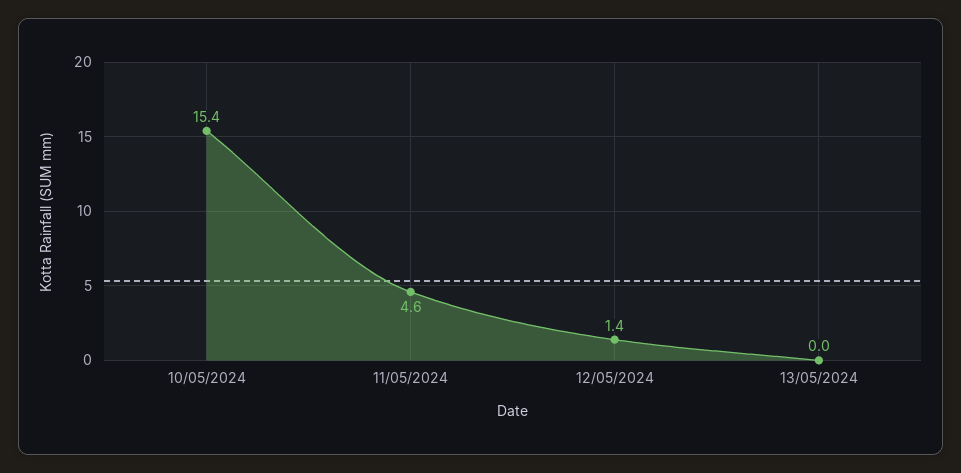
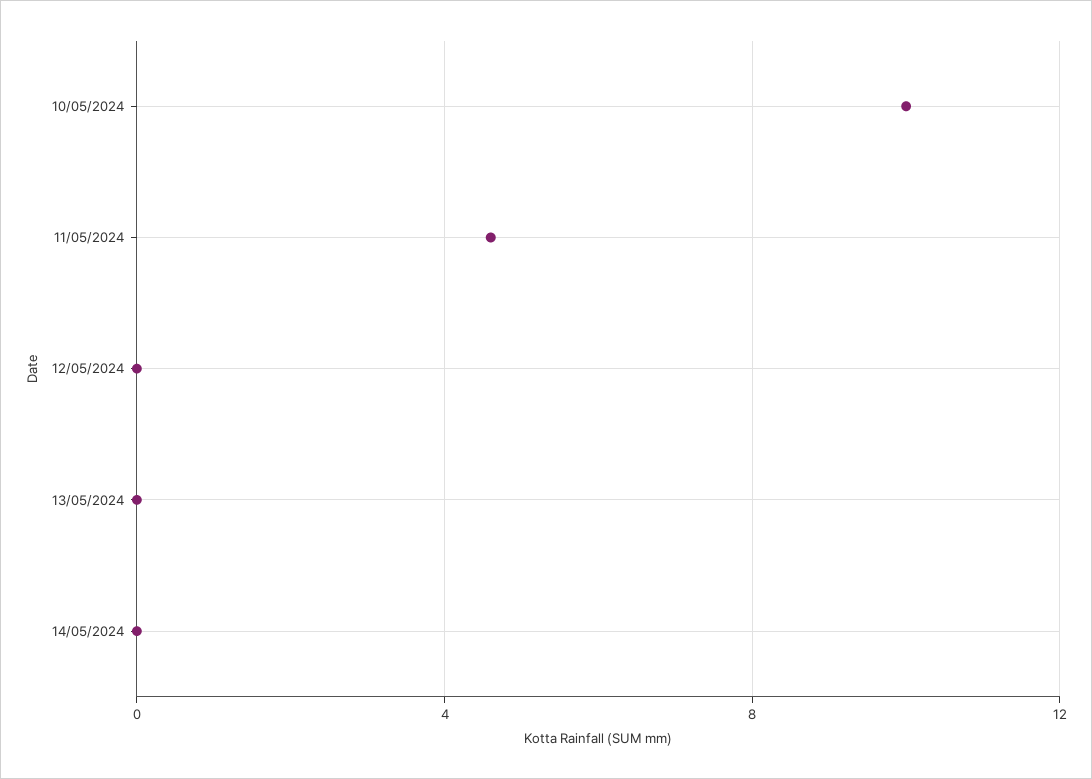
10/05/2024: 15.4 -> 10
12/05/2024: 1.4 -> 0
14/05/2024: none -> 0

